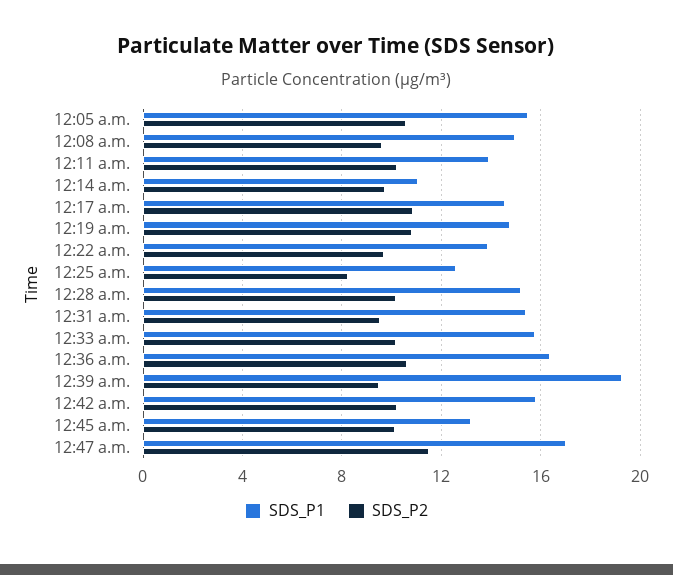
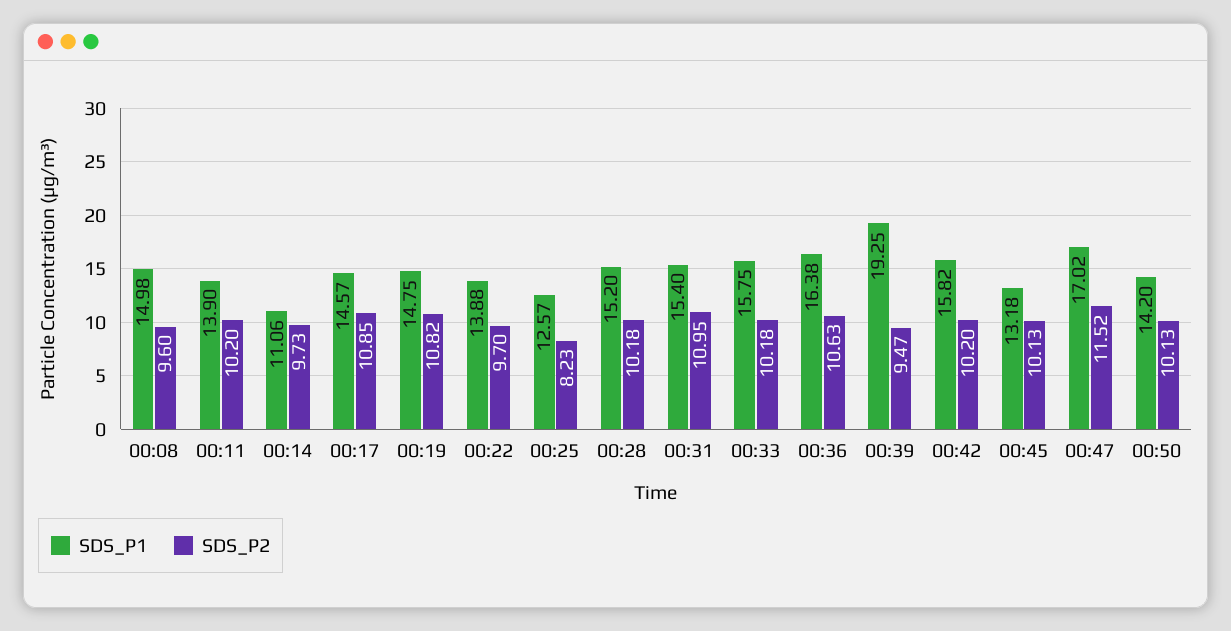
SDS_P1, 12:05 a.m.: 15.5 -> none
SDS_P2, 12:05 a.m.: 10.5 -> none
SDS_P2, 12:31 a.m.: 9.5 -> 10.95
SDS_P1, 00:50: none -> 14.2
SDS_P2, 00:50: none -> 10.13

